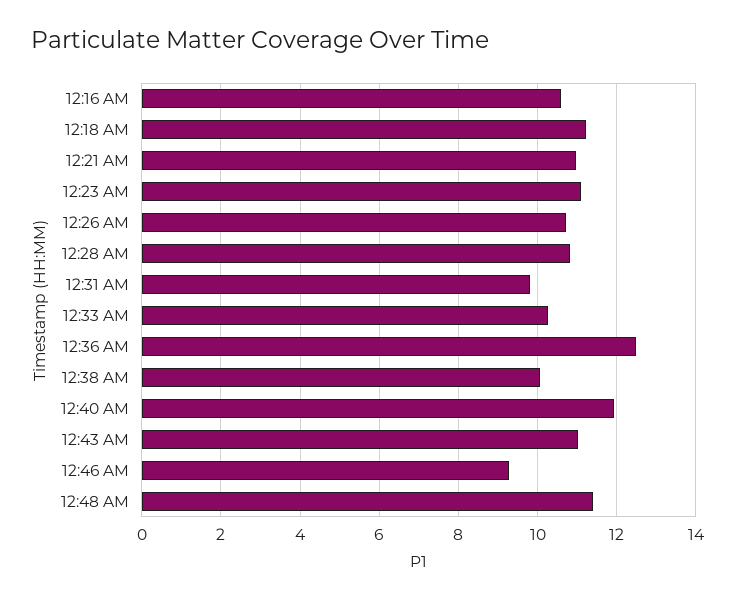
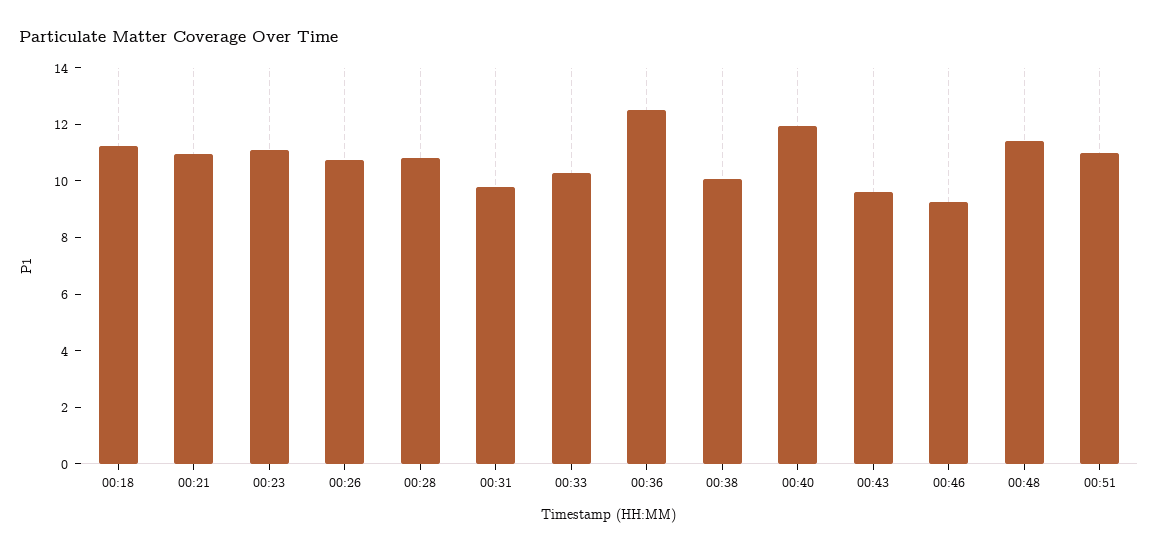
12:16 AM: 10.6 -> none
12:43 AM: 11 -> 9.5
00:51: none -> 11

